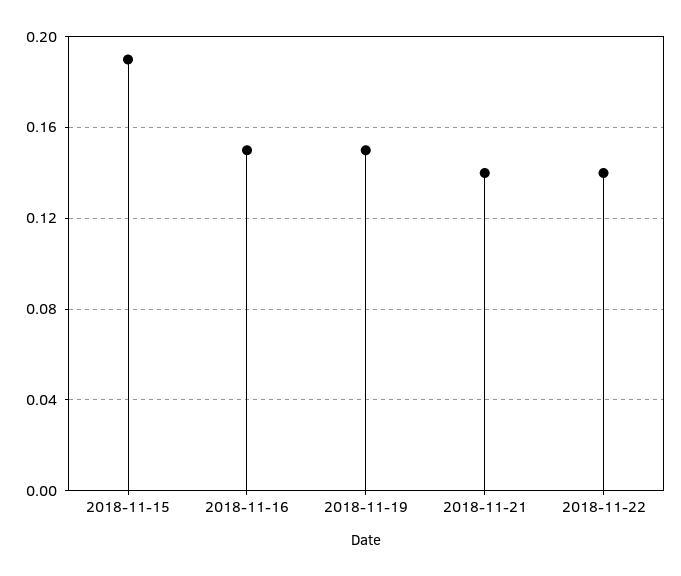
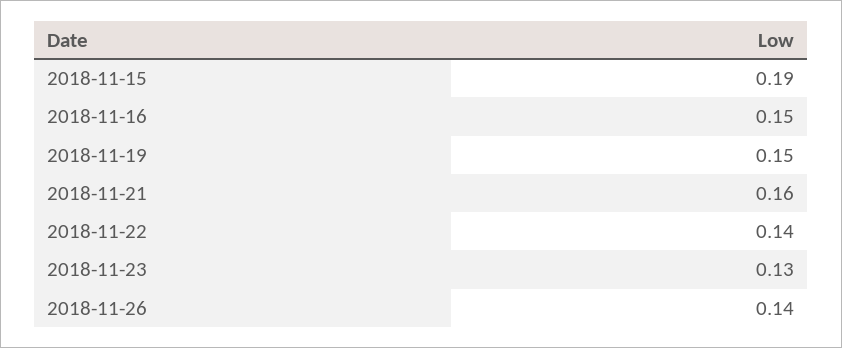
2018-11-21: 0.14 -> 0.16
2018-11-23: none -> 0.13
2018-11-26: none -> 0.14

